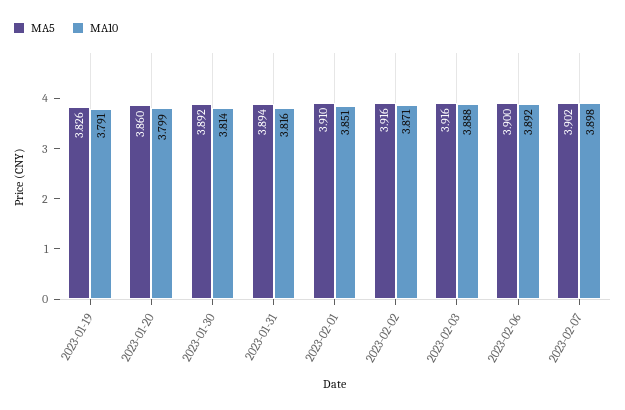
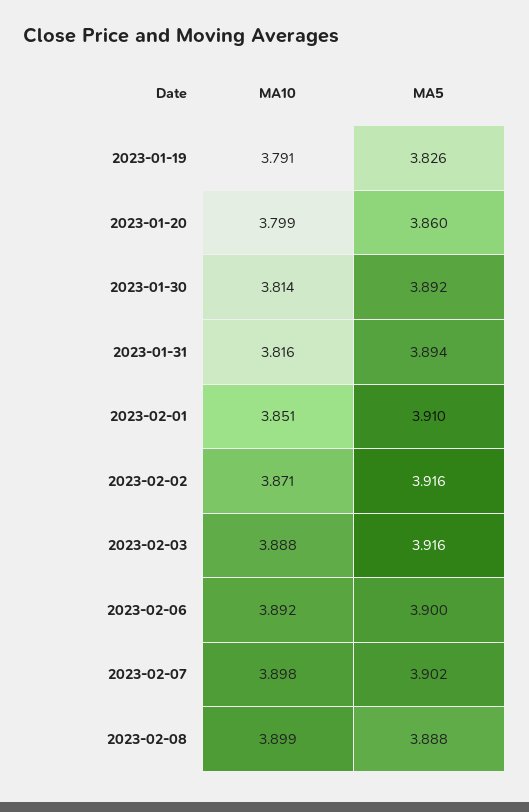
MA10, 2023-02-08: none -> 3.899
MA5, 2023-02-08: none -> 3.888

